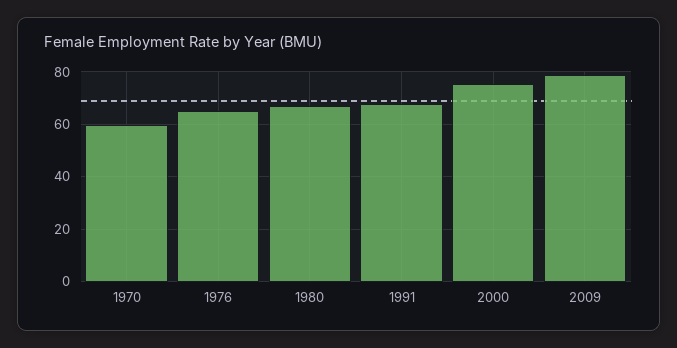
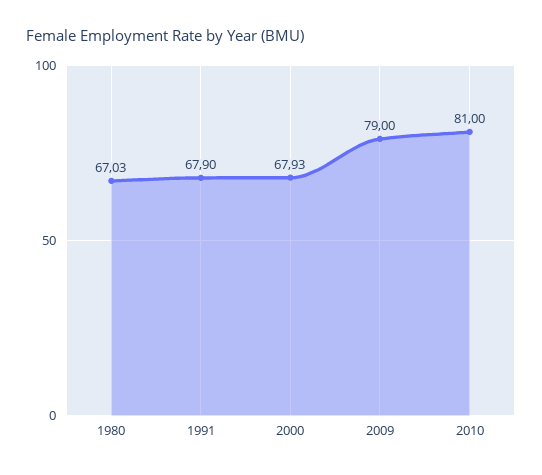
1970: 60 -> none
1976: 65 -> none
2000: 75 -> 67.93
2010: none -> 81

